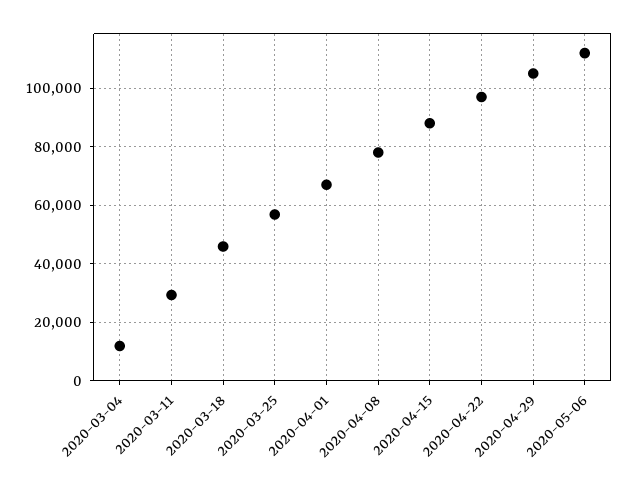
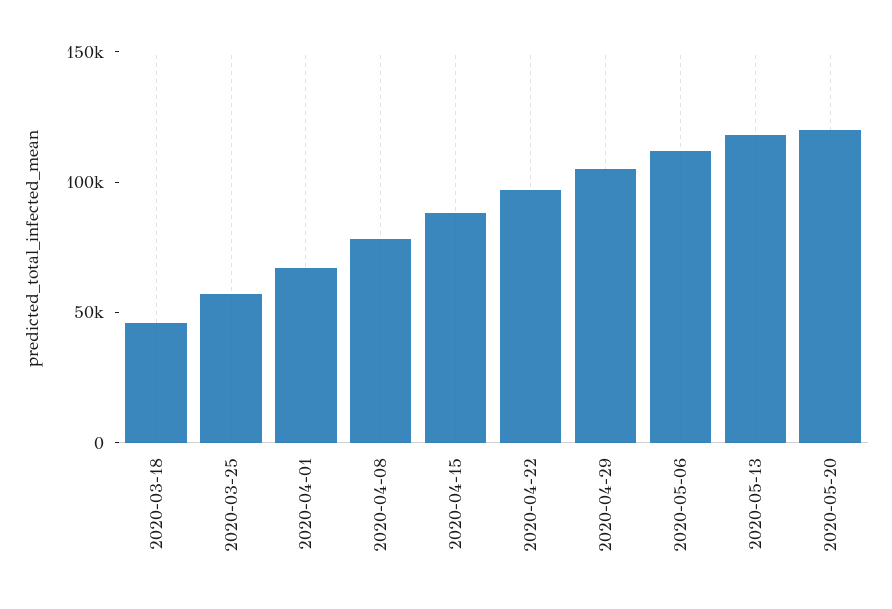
2020-03-04: 12500 -> none
2020-03-11: 30000 -> none
2020-05-13: none -> 120000
2020-05-20: none -> 120000

